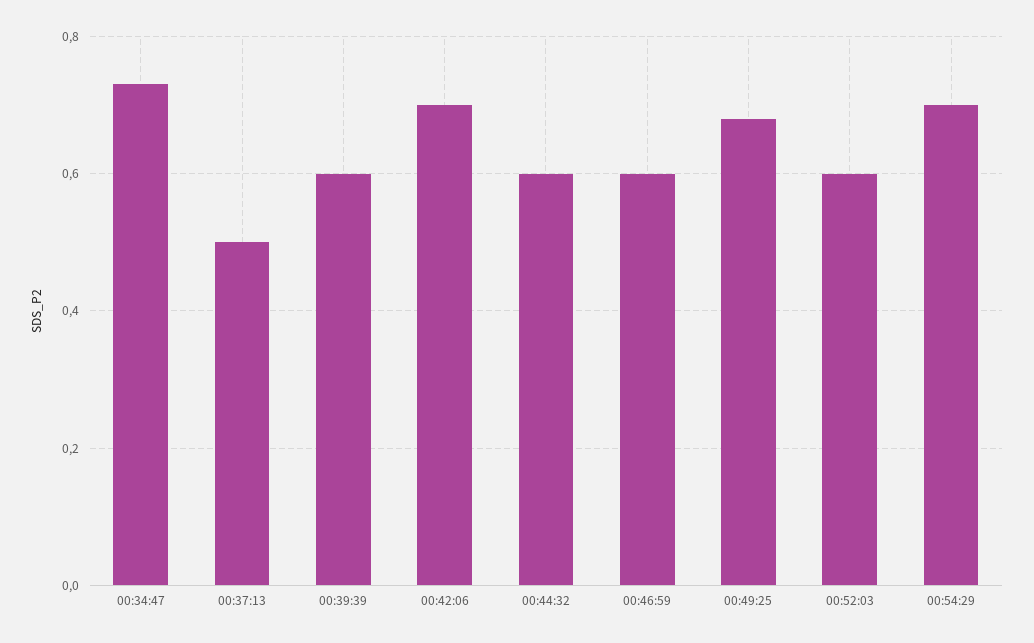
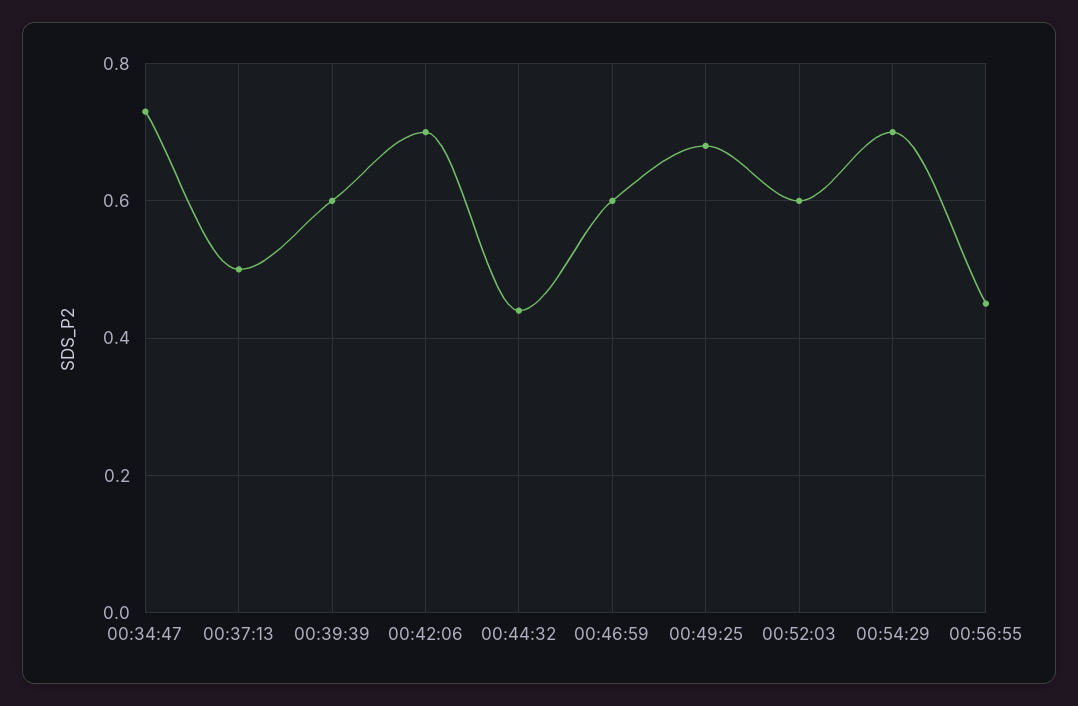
00:44:32: 0.6 -> 0.45
00:56:55: none -> 0.45

